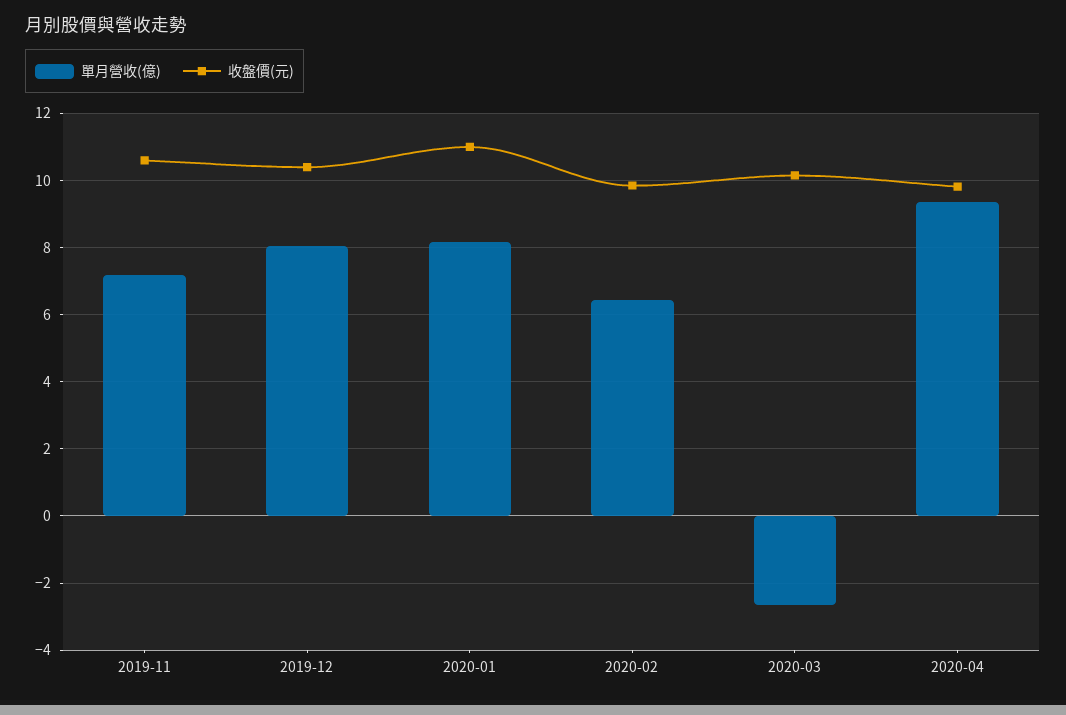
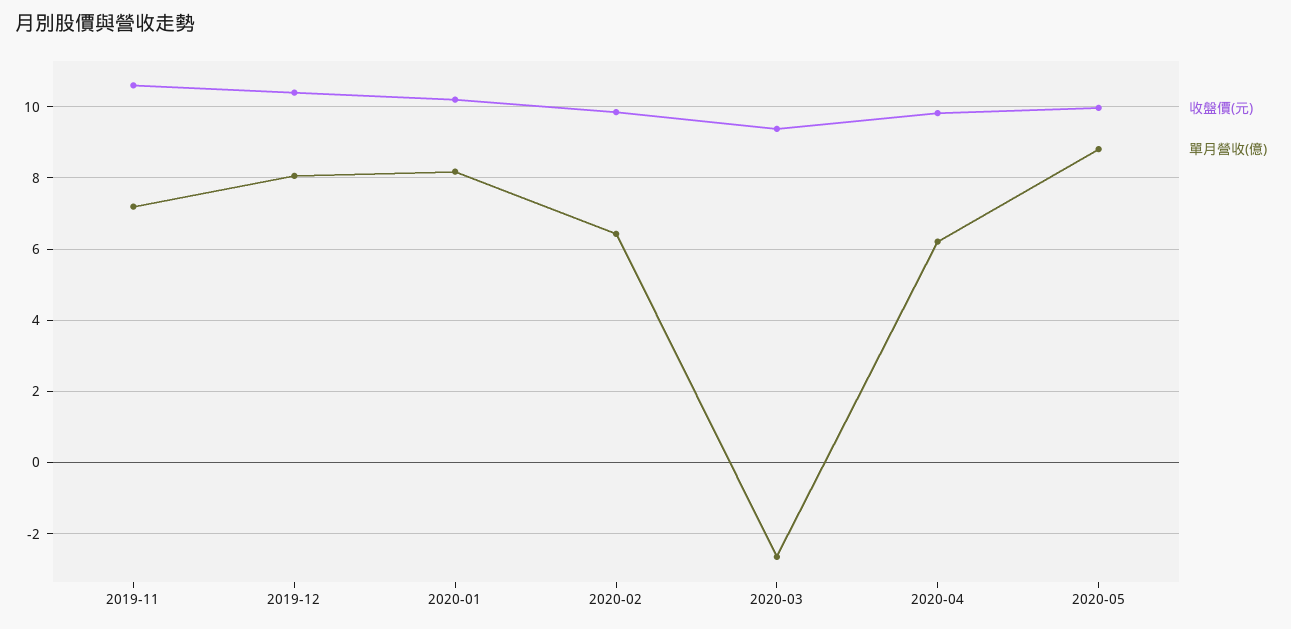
收盤價(元), 2020-01: 11 -> 10.2
收盤價(元), 2020-03: 10.2 -> 9.4
單月營收(億), 2020-04: 9.4 -> 6.2
收盤價(元), 2020-05: none -> 10
單月營收(億), 2020-05: none -> 8.8

